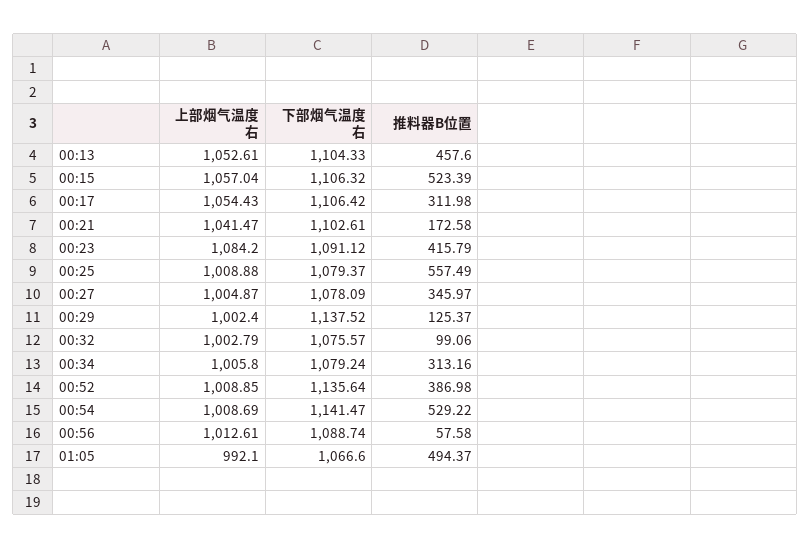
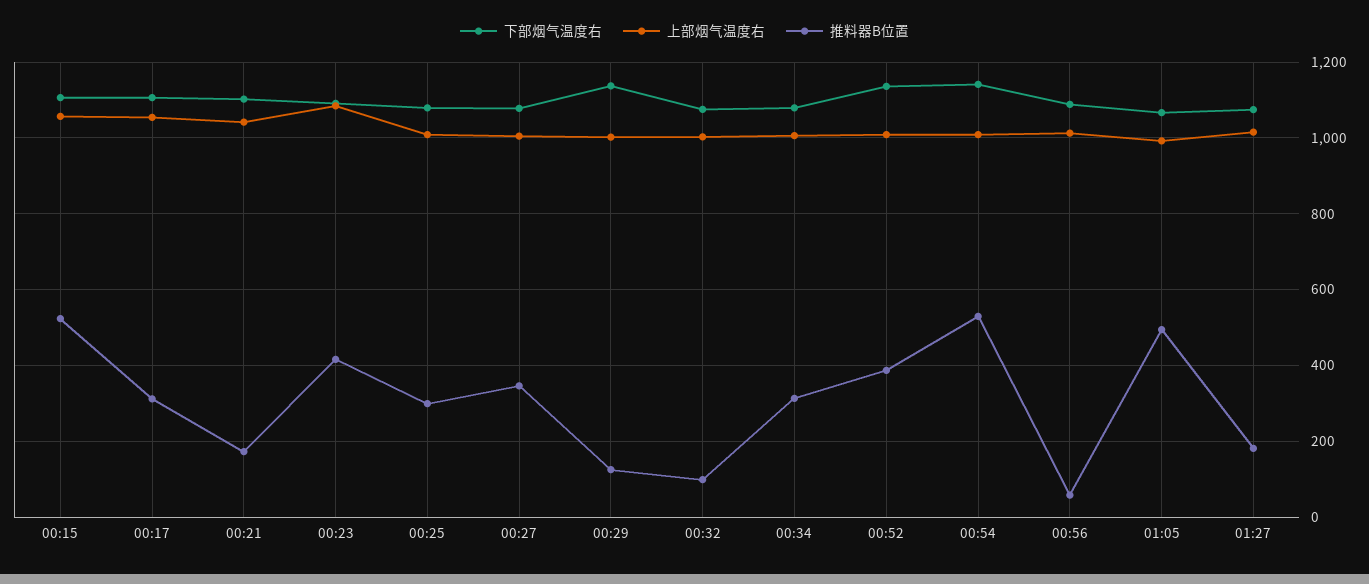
上部烟气温度右, 00:13: 1052.61 -> none
下部烟气温度右, 00:13: 1104.33 -> none
推料器B位置, 00:13: 457.6 -> none
推料器B位置, 00:25: 557.49 -> 300
下部烟气温度右, 01:27: none -> 1080
上部烟气温度右, 01:27: none -> 1020
推料器B位置, 01:27: none -> 180

